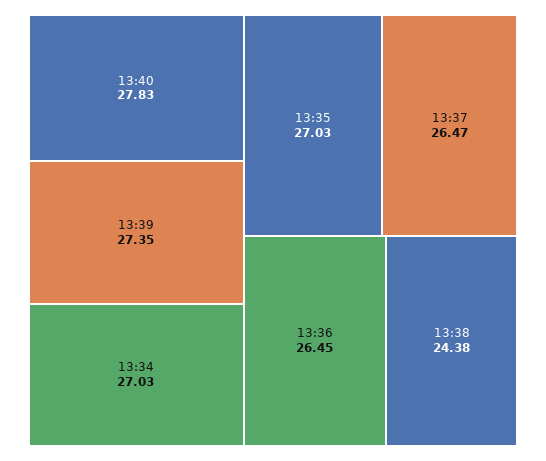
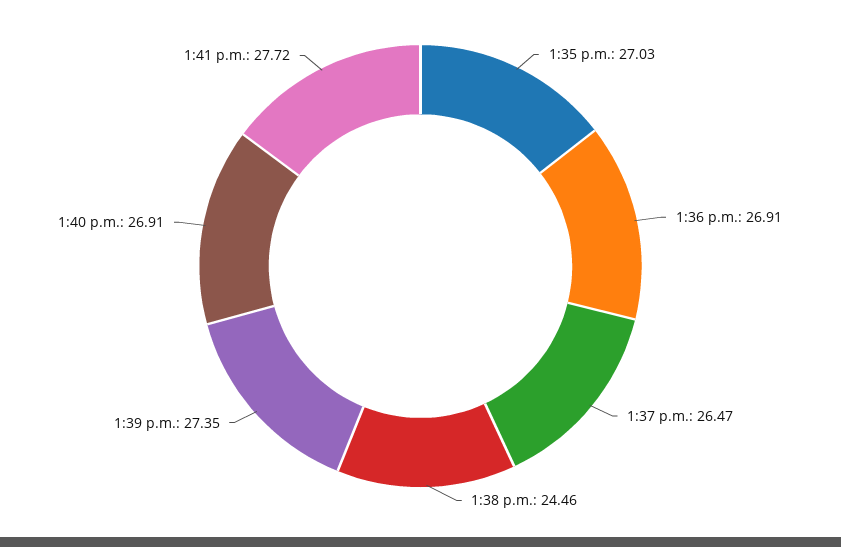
13:40: 27.83 -> 26.91
13:34: 27.03 -> none
13:36: 26.45 -> 26.91
13:38: 24.38 -> 24.46
1:41 p.m.: none -> 27.72

